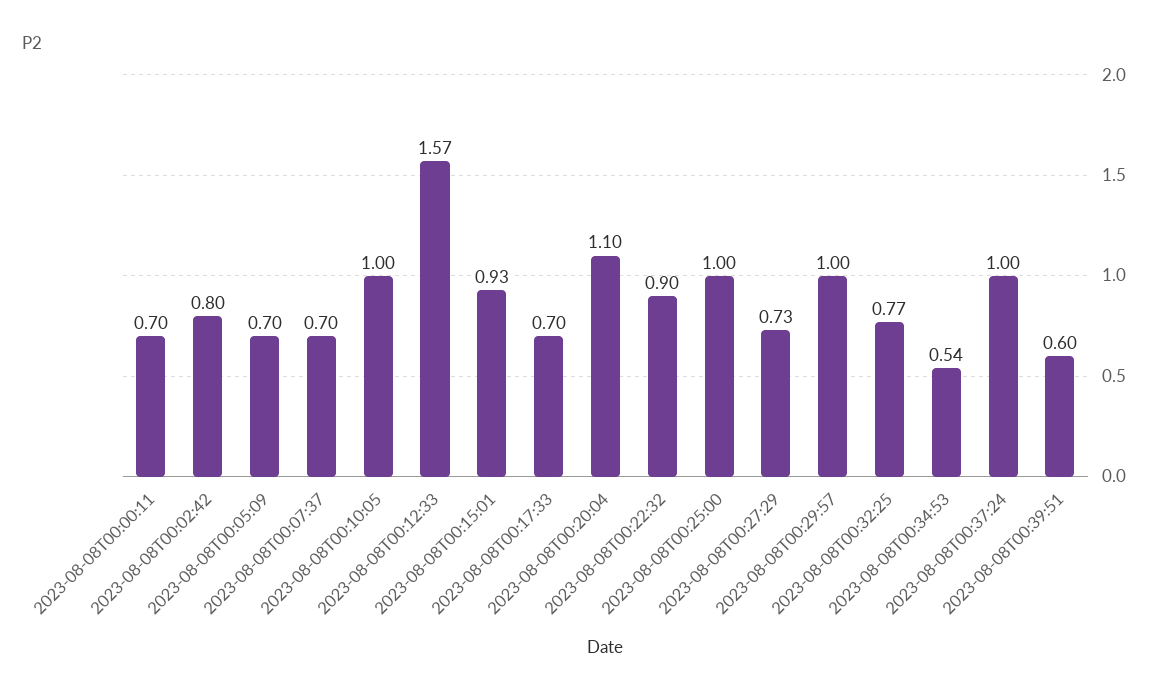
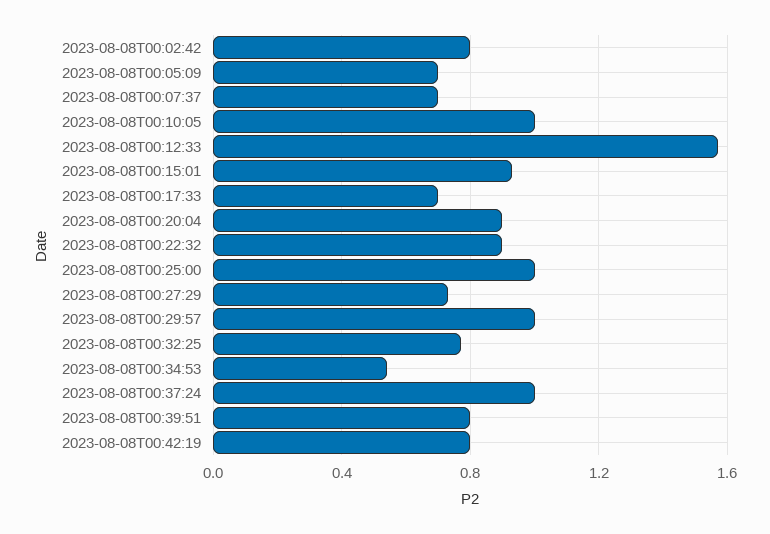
2023-08-08T00:00:11: 0.7 -> none
2023-08-08T00:20:04: 1.1 -> 0.9
2023-08-08T00:39:51: 0.6 -> 0.8
2023-08-08T00:42:19: none -> 0.8

